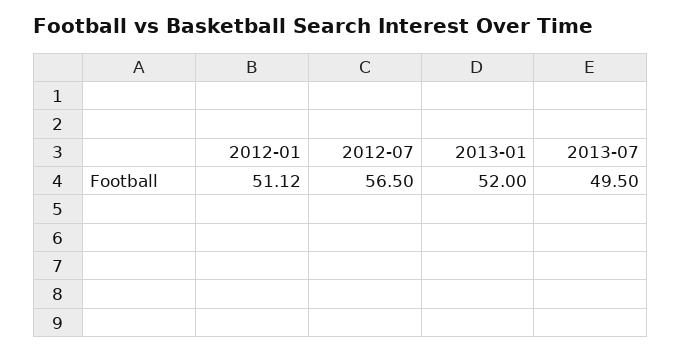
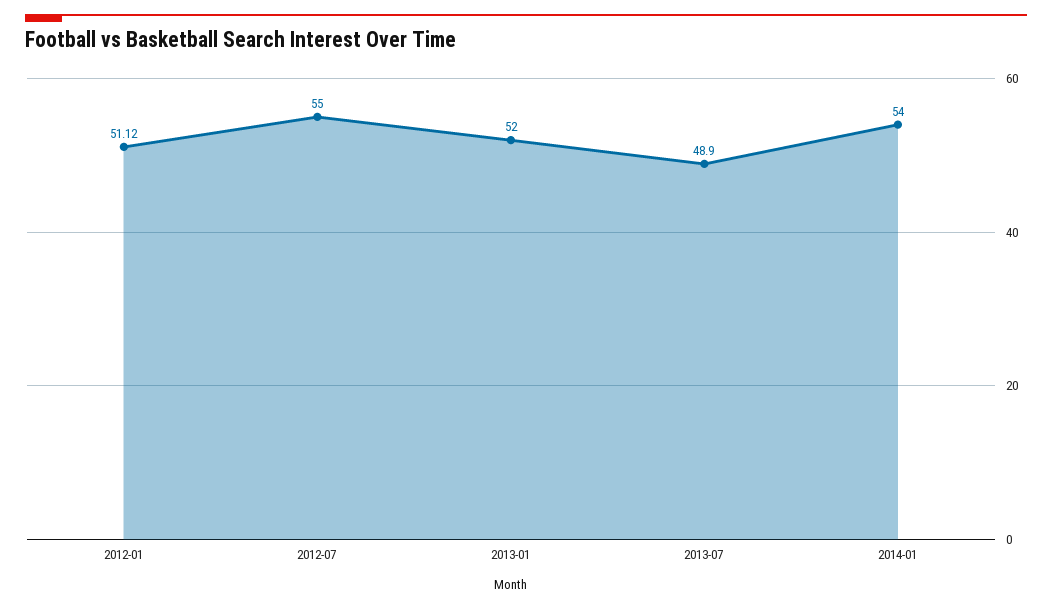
2012-07: 56.5 -> 55
2013-07: 49.5 -> 48.9
2014-01: none -> 54

